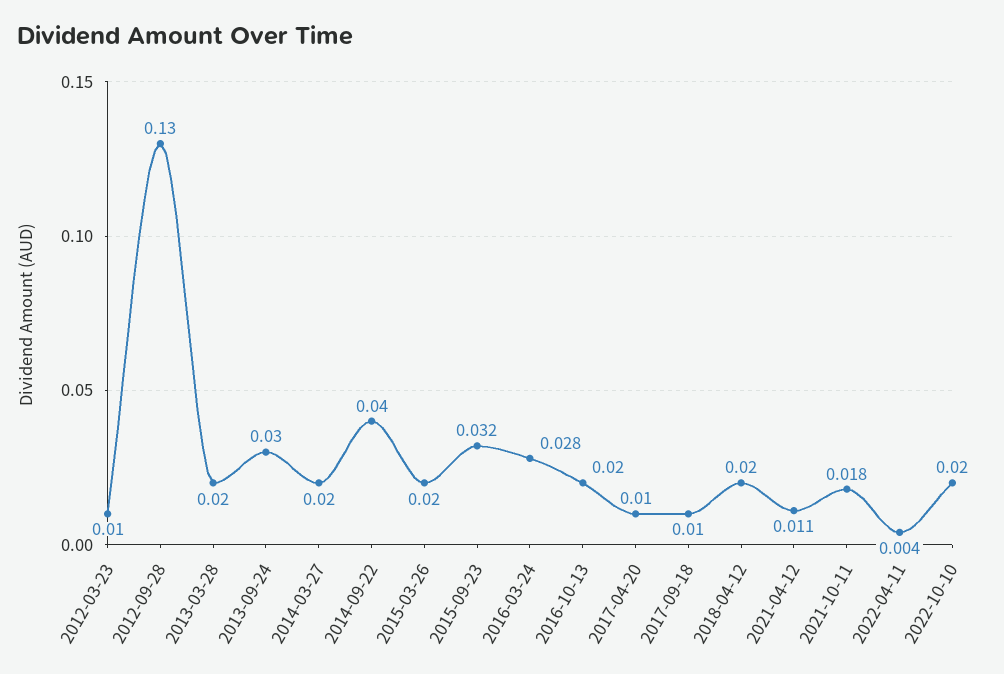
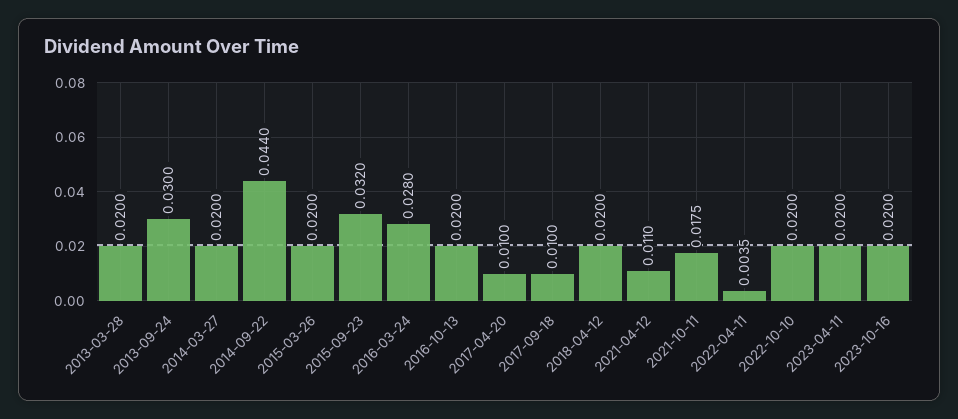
2012-03-23: 0.01 -> none
2012-09-28: 0.13 -> none
2014-09-22: 0.04 -> 0.044
2023-04-11: none -> 0.02
2023-10-16: none -> 0.02

